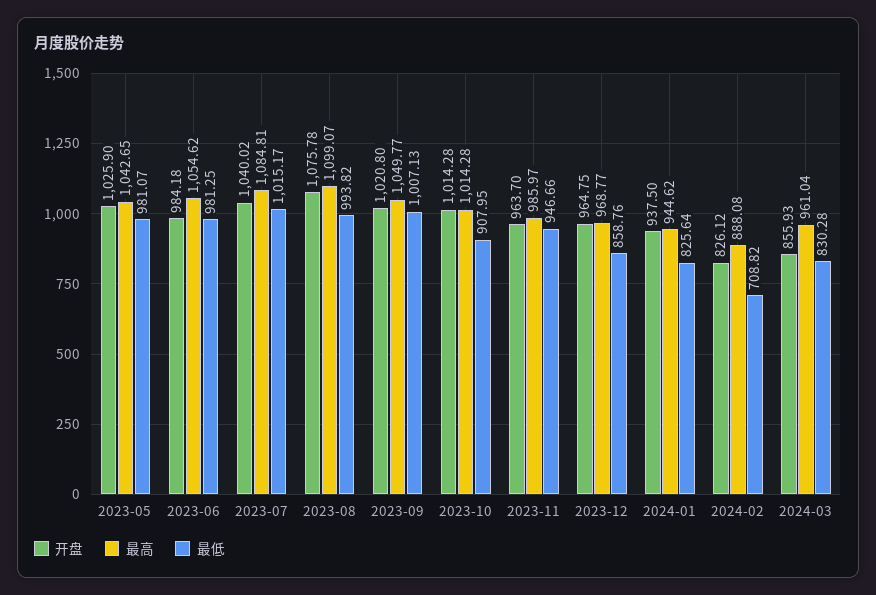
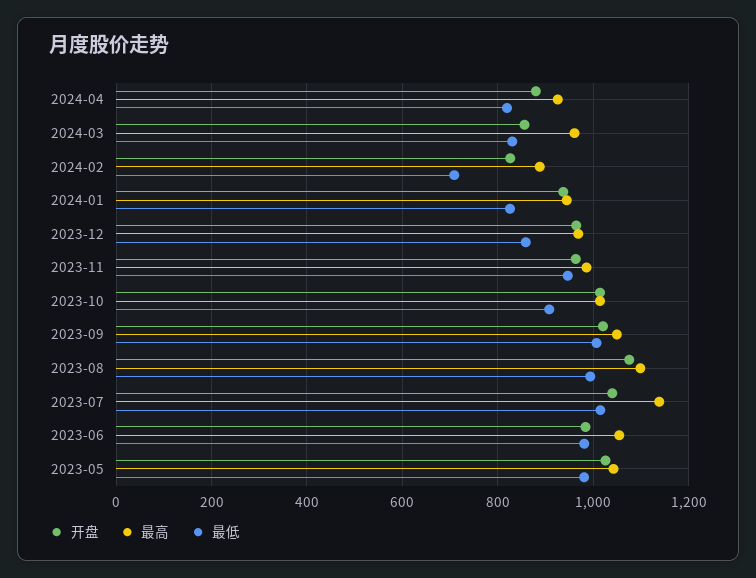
最高, 2023-07: 1084.81 -> 1140
开盘, 2024-04: none -> 880
最高, 2024-04: none -> 920
最低, 2024-04: none -> 820

